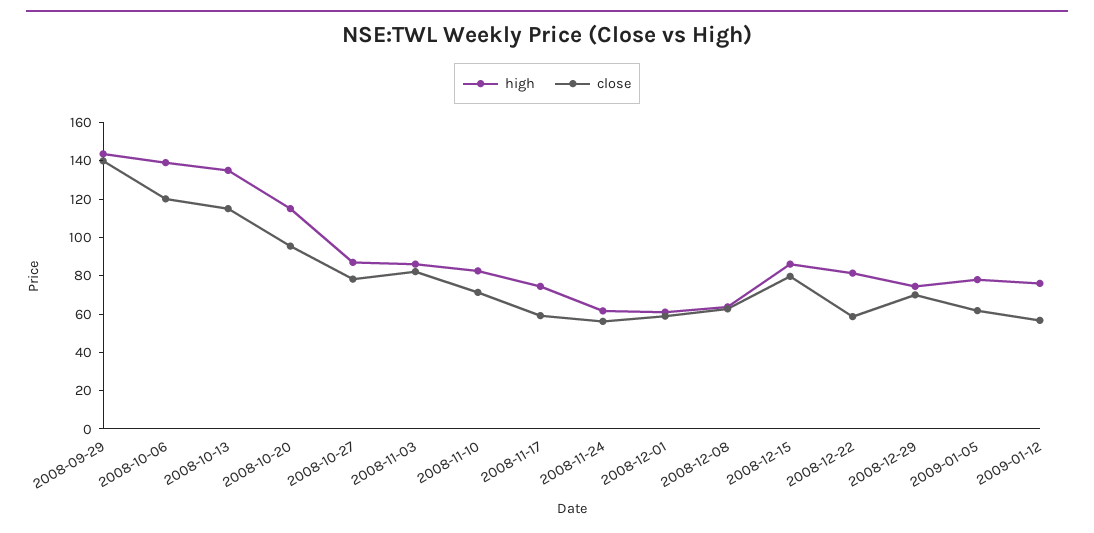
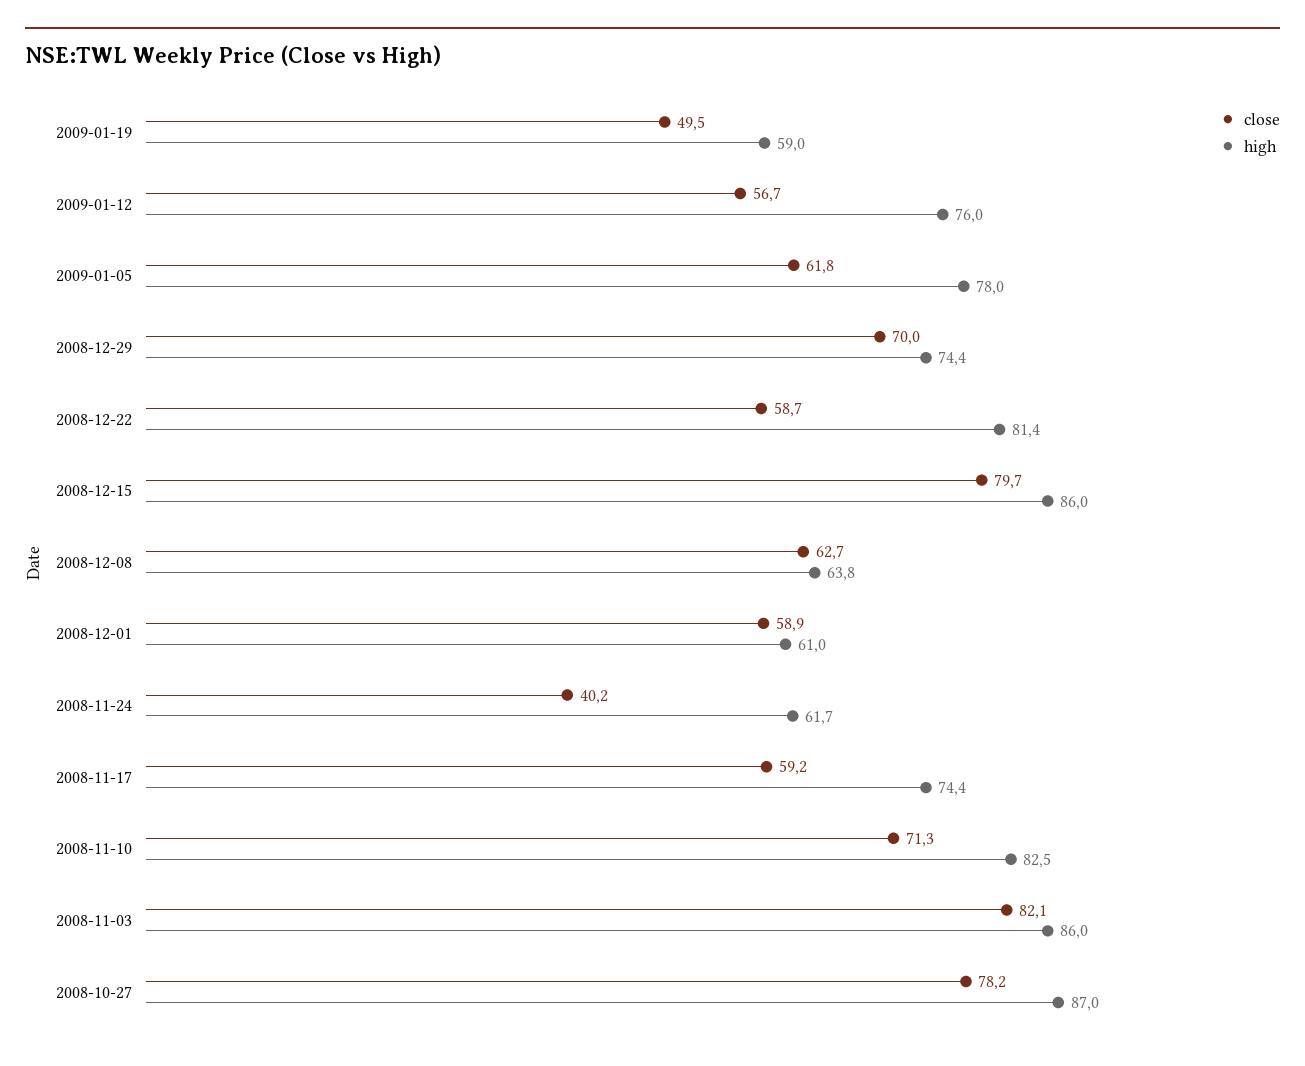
high, 2008-09-29: 145 -> none
close, 2008-09-29: 140 -> none
high, 2008-10-06: 140 -> none
close, 2008-10-06: 120 -> none
high, 2008-10-13: 135 -> none
close, 2008-10-13: 115 -> none
high, 2008-10-20: 115 -> none
close, 2008-10-20: 95 -> none
close, 2008-11-24: 55 -> 40.2
close, 2009-01-19: none -> 49.5
high, 2009-01-19: none -> 59

